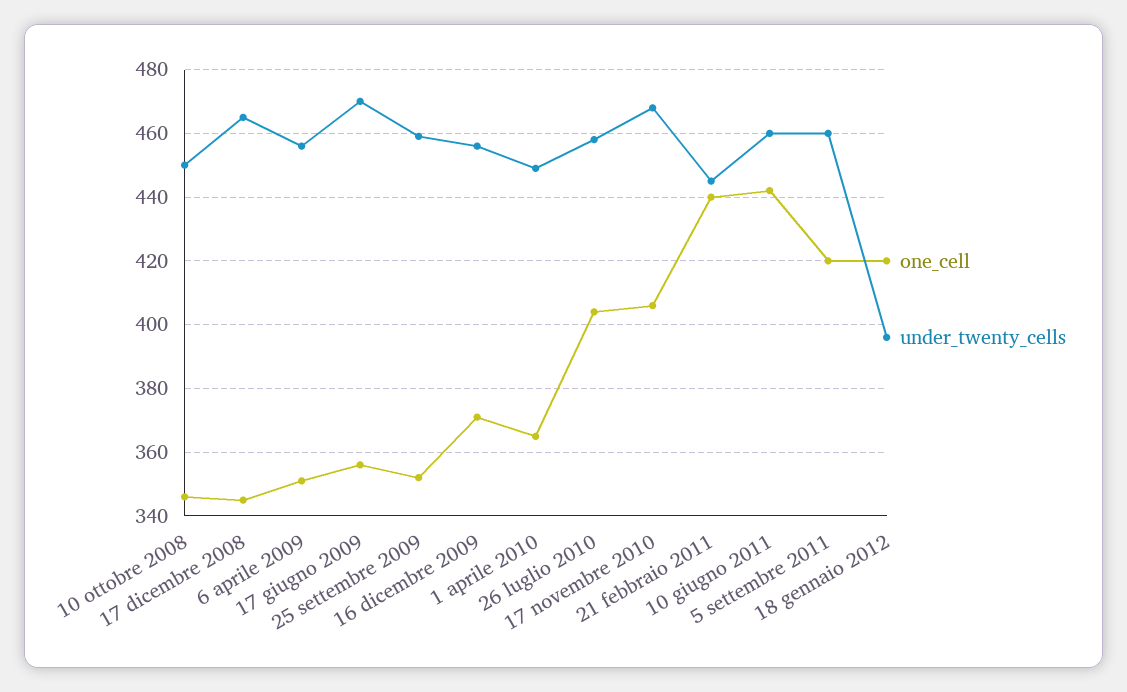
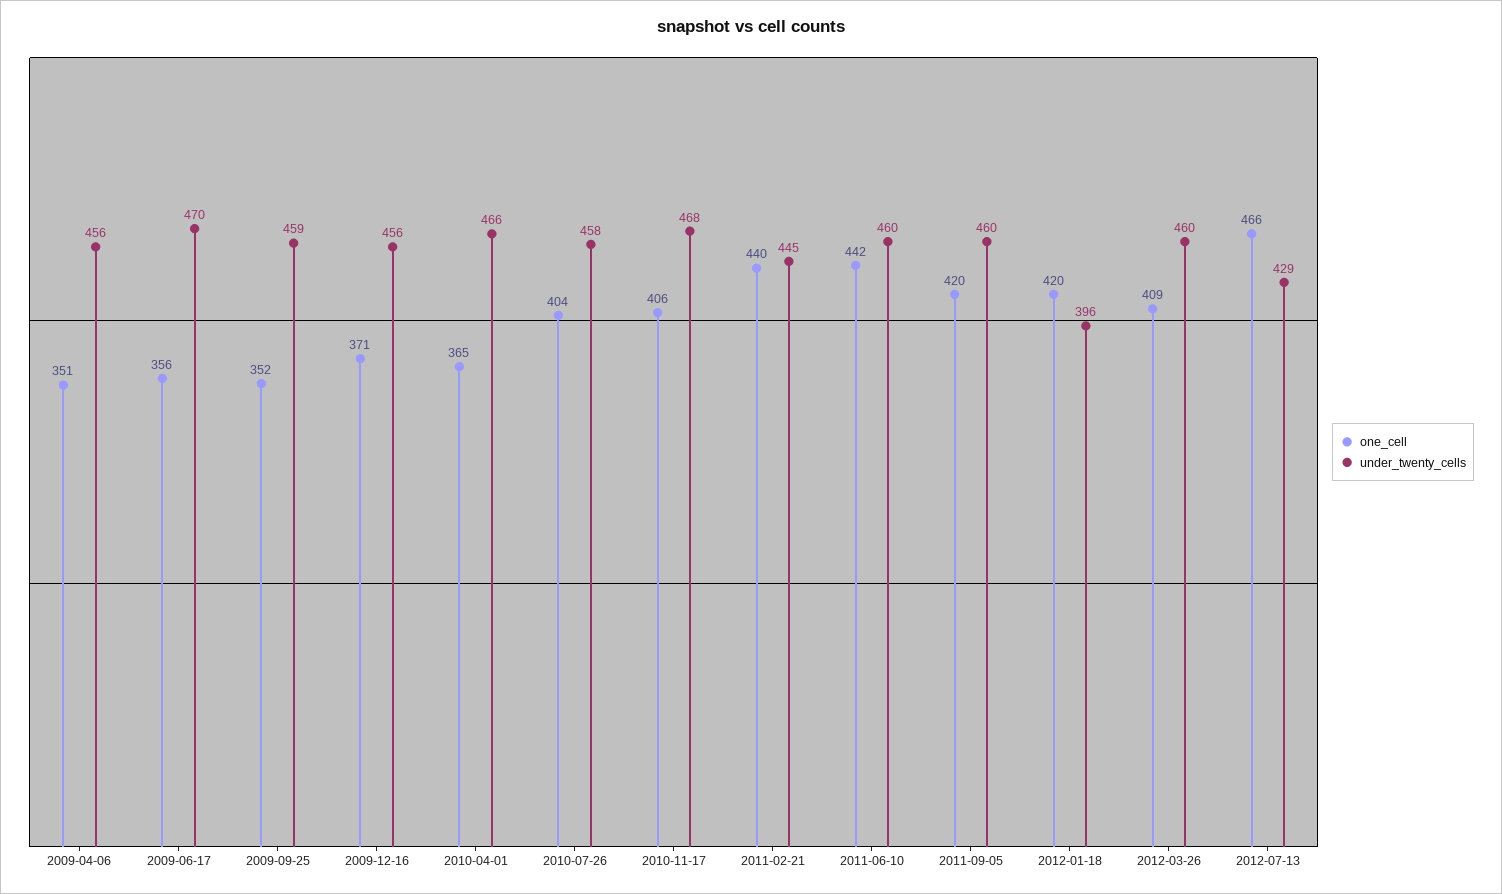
one_cell, 10 ottobre 2008: 345 -> none
under_twenty_cells, 10 ottobre 2008: 450 -> none
one_cell, 17 dicembre 2008: 345 -> none
under_twenty_cells, 17 dicembre 2008: 465 -> none
under_twenty_cells, 1 aprile 2010: 450 -> 466
one_cell, 2012-03-26: none -> 409
under_twenty_cells, 2012-03-26: none -> 460
one_cell, 2012-07-13: none -> 466
under_twenty_cells, 2012-07-13: none -> 429

